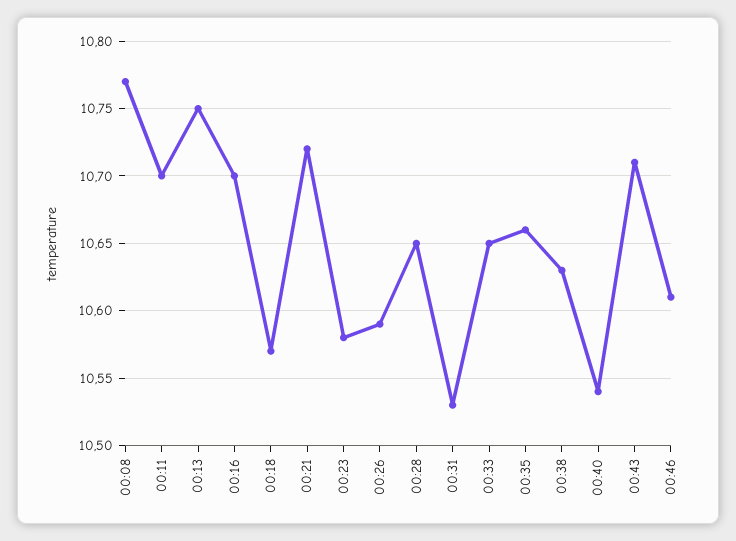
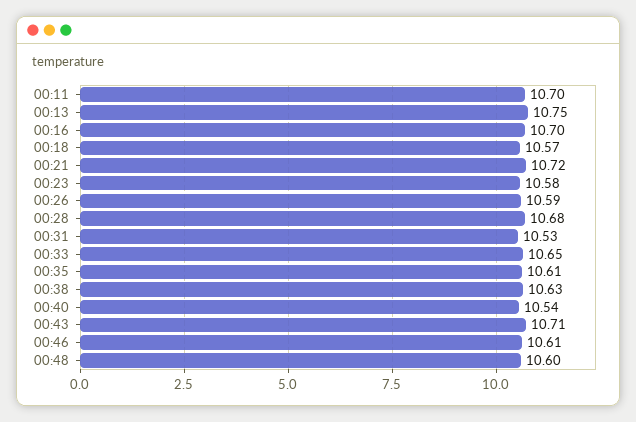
00:08: 10.77 -> none
00:28: 10.65 -> 10.68
00:35: 10.66 -> 10.61
00:48: none -> 10.6

